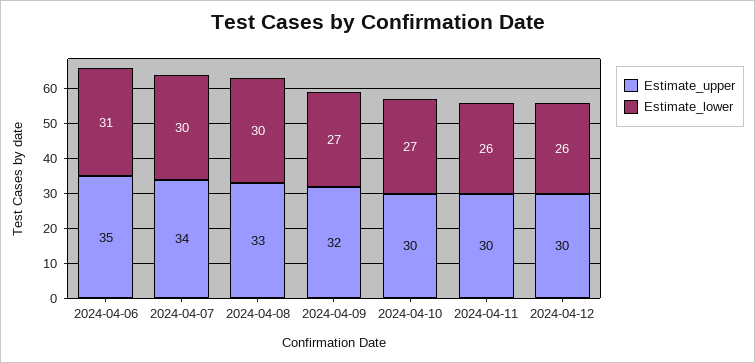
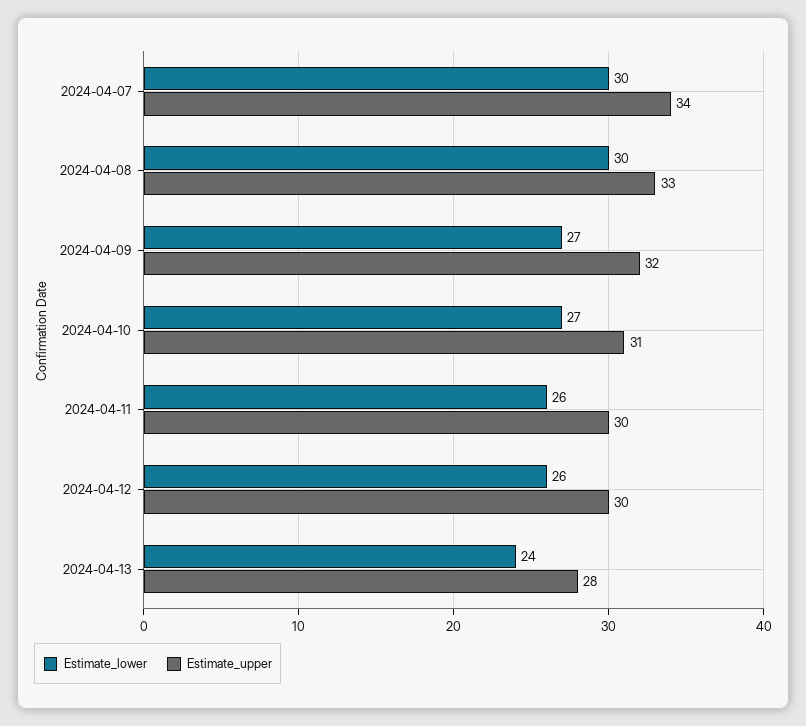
Estimate_upper, 2024-04-06: 35 -> none
Estimate_lower, 2024-04-06: 31 -> none
Estimate_upper, 2024-04-10: 30 -> 31
Estimate_lower, 2024-04-13: none -> 24
Estimate_upper, 2024-04-13: none -> 28

